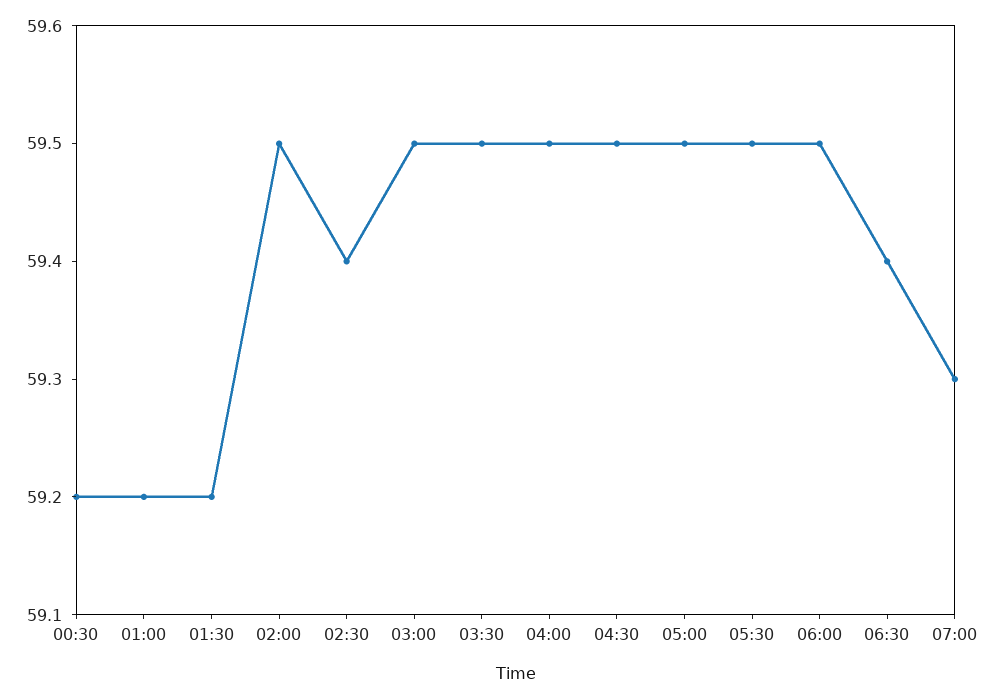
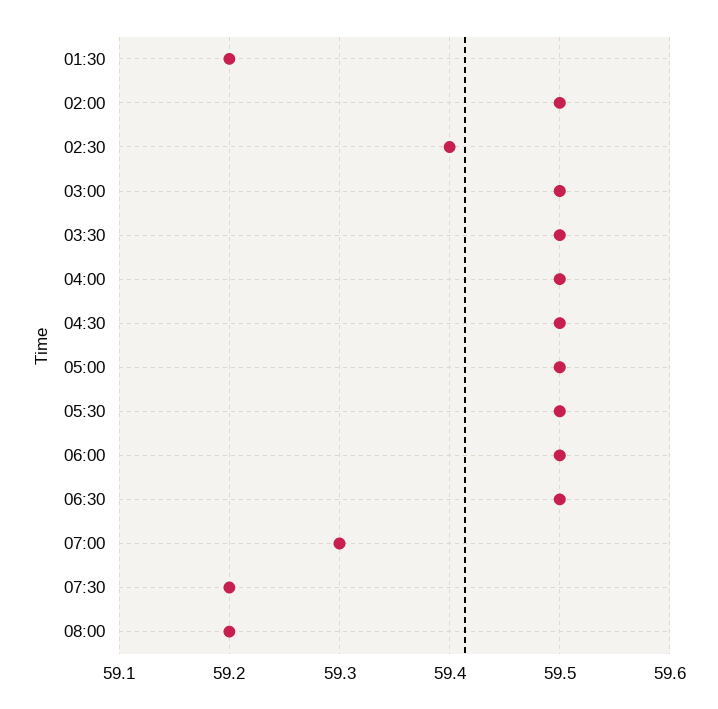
00:30: 59.2 -> none
01:00: 59.2 -> none
06:30: 59.4 -> 59.5
07:30: none -> 59.2
08:00: none -> 59.2

